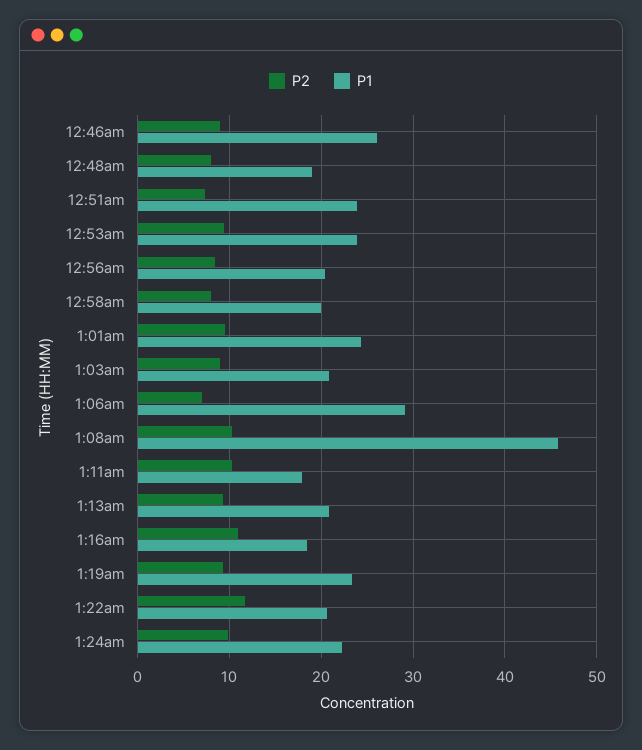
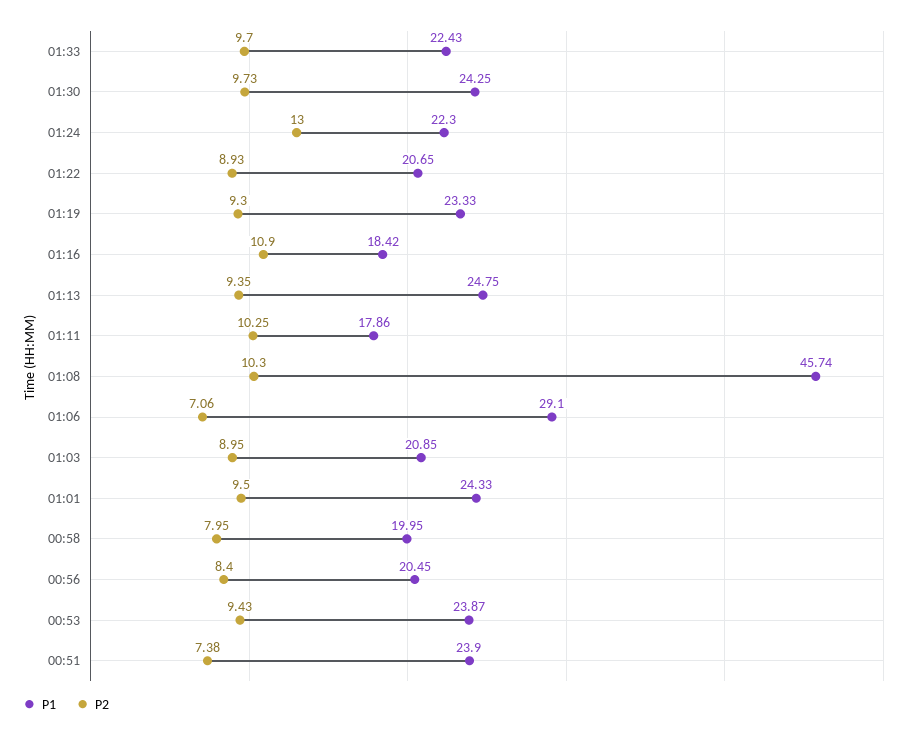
P2, 12:46am: 9 -> none
P1, 12:46am: 26 -> none
P2, 12:48am: 8 -> none
P1, 12:48am: 19 -> none
P1, 1:13am: 21 -> 24.75
P2, 1:22am: 12 -> 8.93
P2, 1:24am: 10 -> 13
P1, 01:33: none -> 22.43
P2, 01:33: none -> 9.7
P1, 01:30: none -> 24.25
P2, 01:30: none -> 9.73

